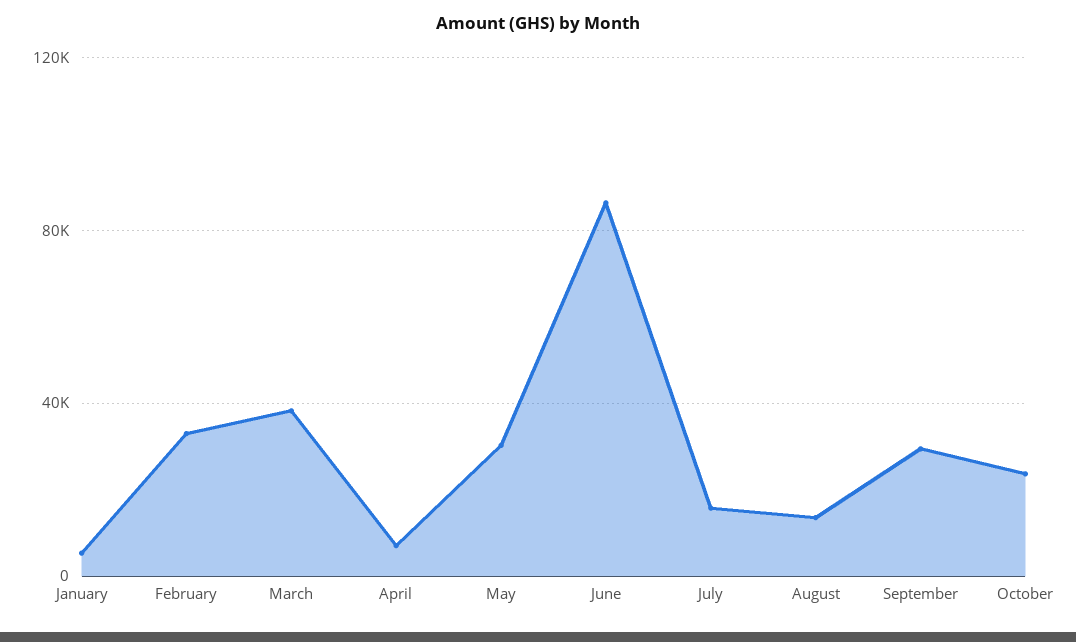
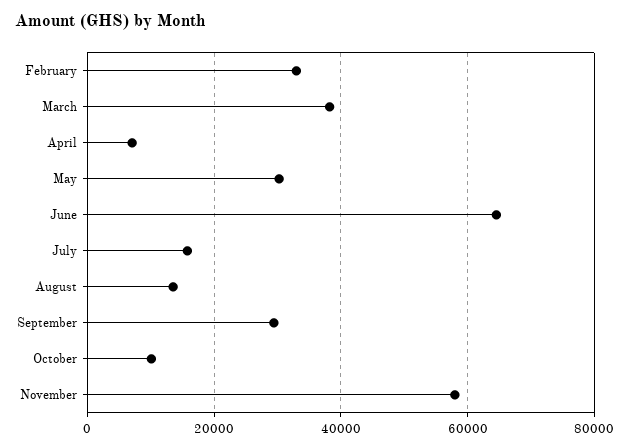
January: 5000 -> none
June: 85000 -> 64000
October: 25000 -> 10000
November: none -> 58000

